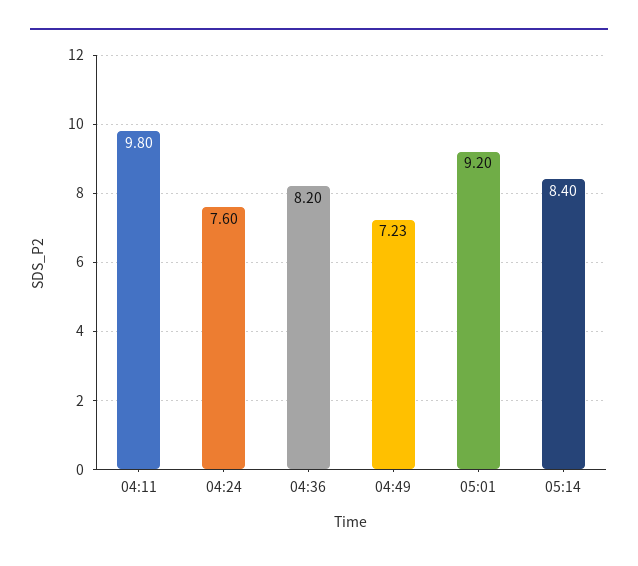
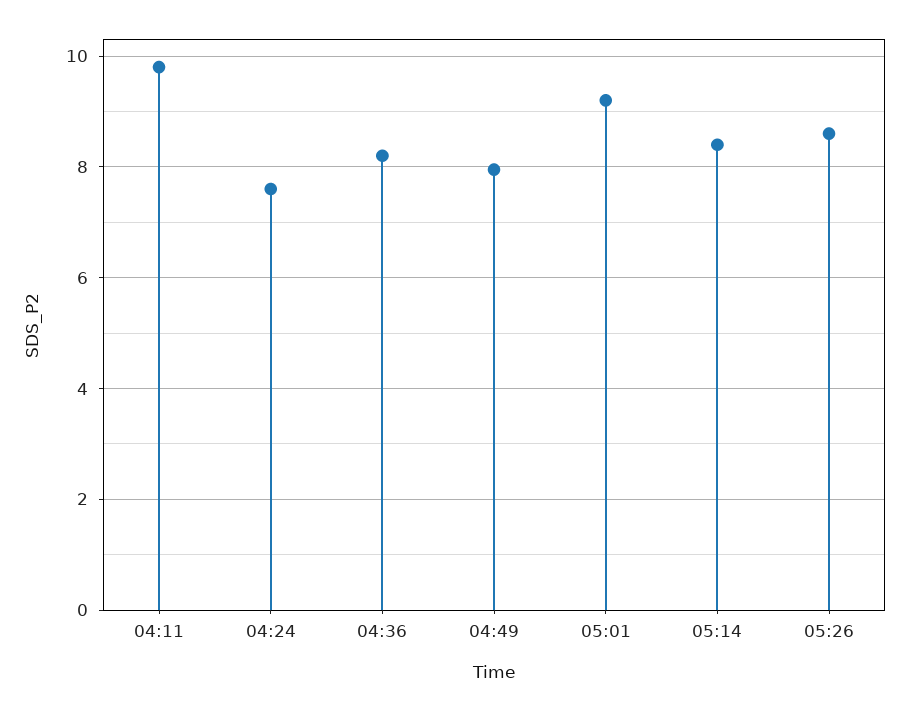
04:49: 7.23 -> 8
05:26: none -> 8.6

